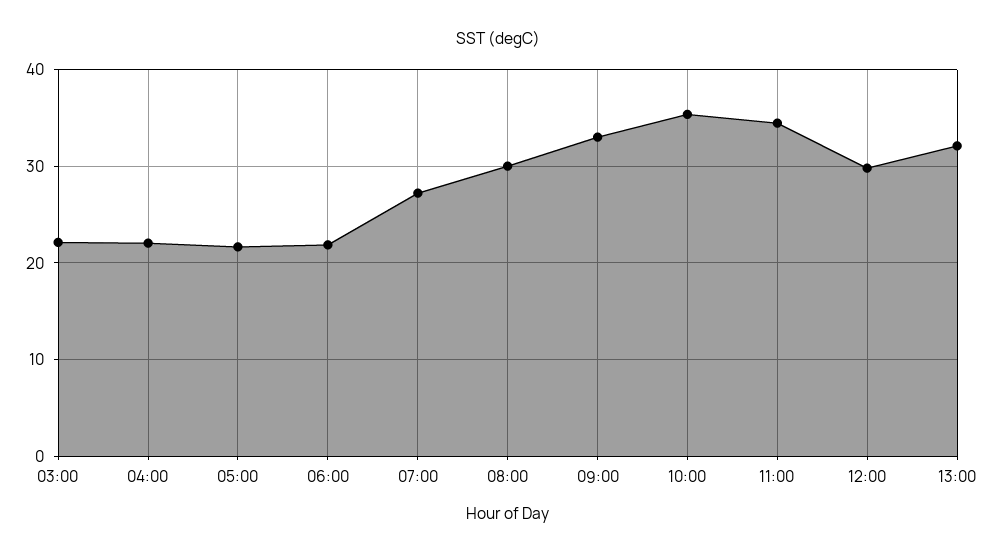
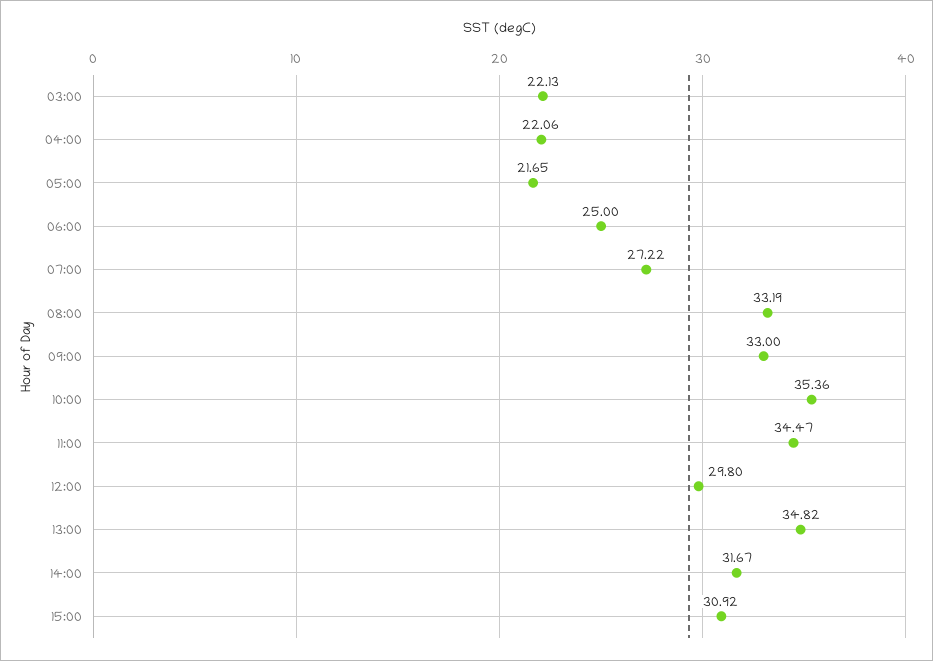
06:00: 22 -> 25
08:00: 30 -> 33.19
13:00: 32 -> 34.82
14:00: none -> 31.67
15:00: none -> 30.92

